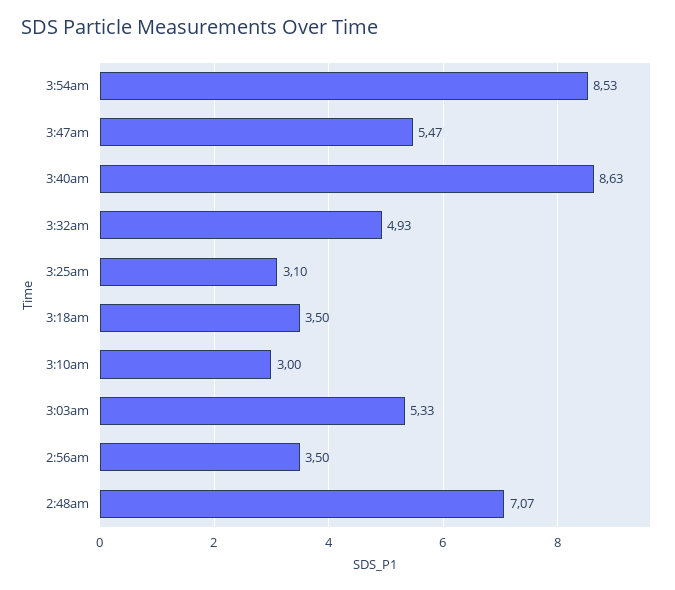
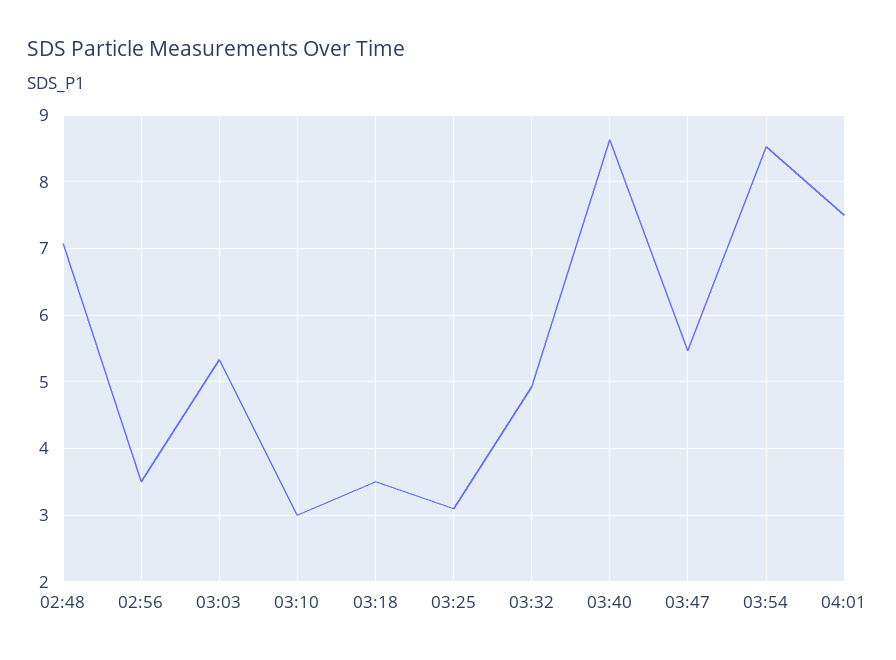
04:01: none -> 7.5

